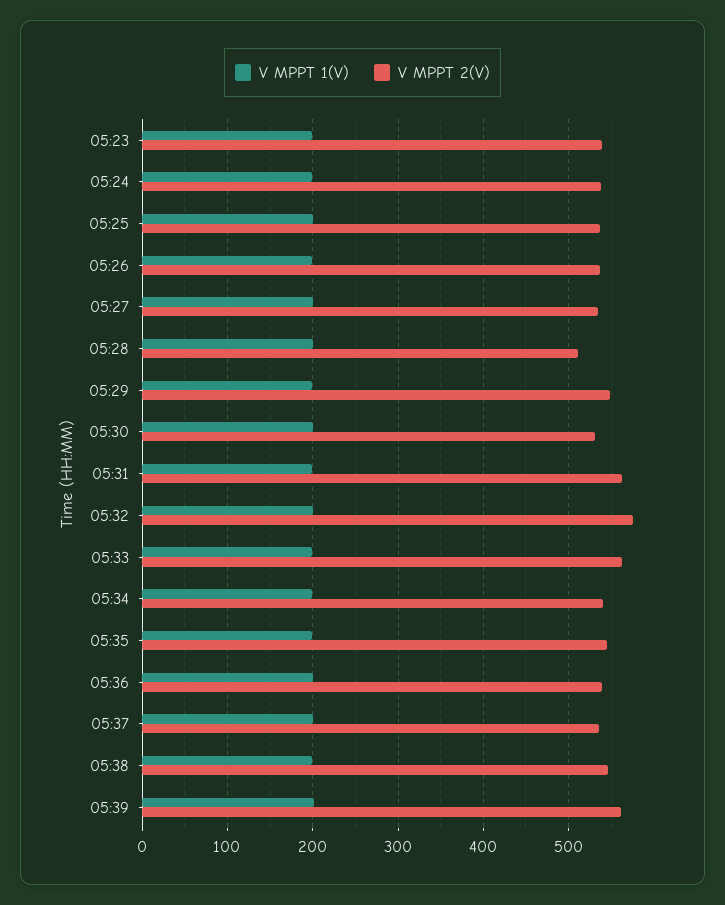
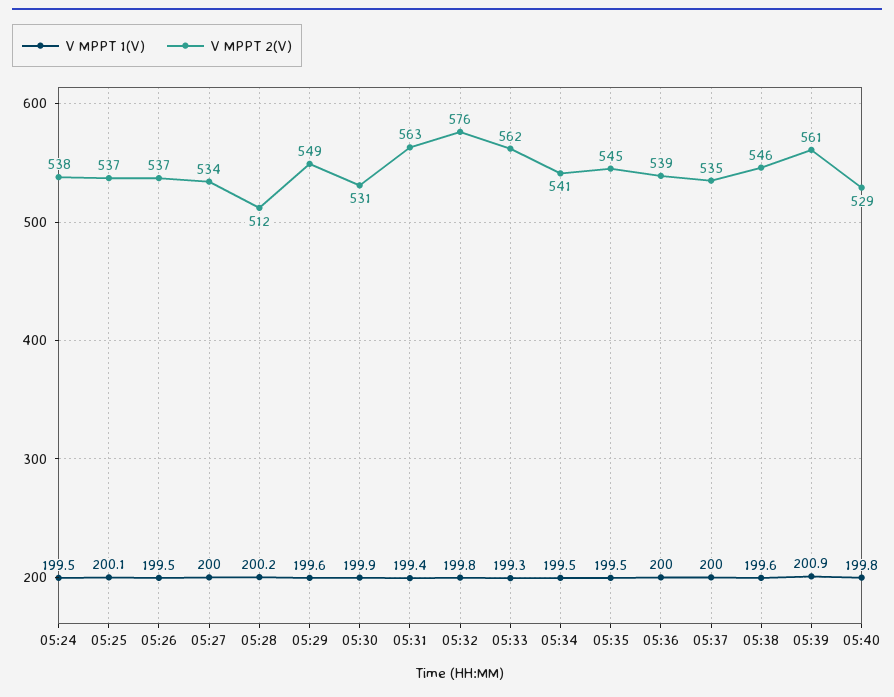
V MPPT 1(V), 05:23: 200 -> none
V MPPT 2(V), 05:23: 540 -> none
V MPPT 1(V), 05:40: none -> 199.8
V MPPT 2(V), 05:40: none -> 529

